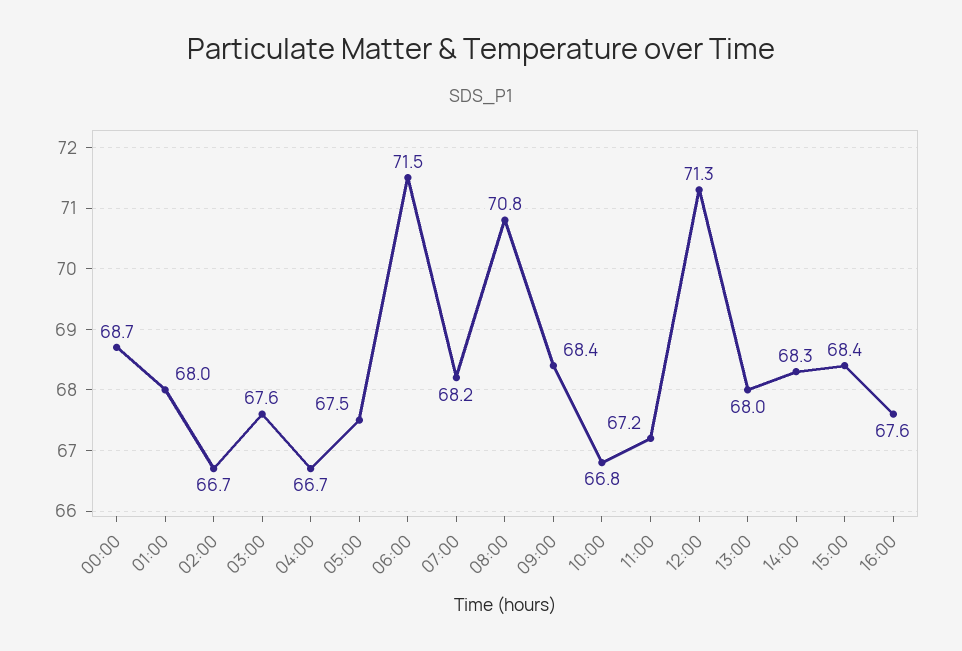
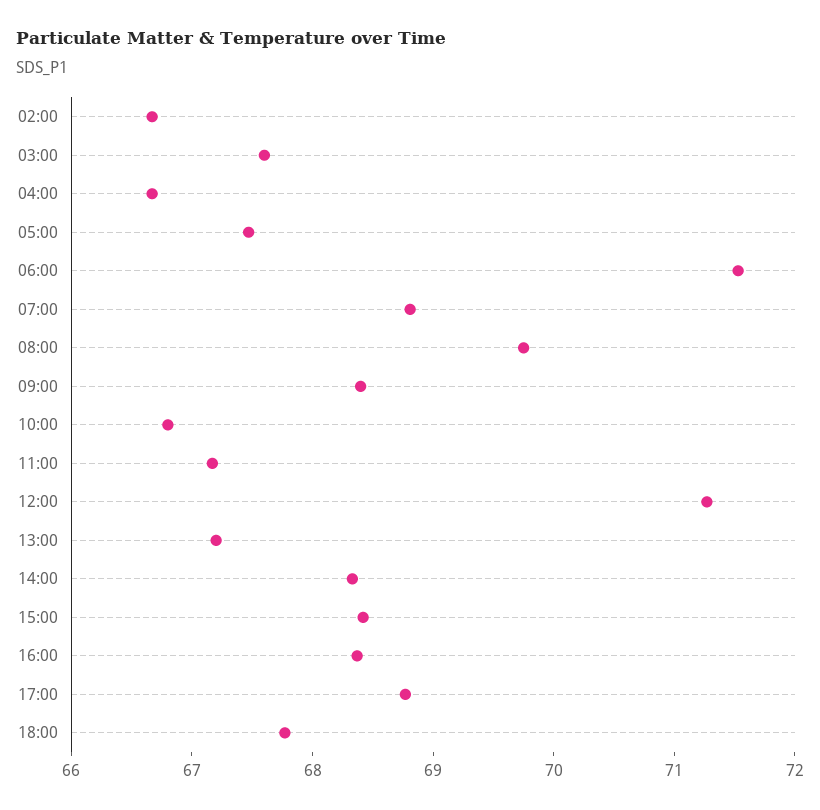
00:00: 68.7 -> none
01:00: 68 -> none
07:00: 68.2 -> 68.8
08:00: 70.8 -> 69.8
13:00: 68 -> 67.2
16:00: 67.6 -> 68.4
17:00: none -> 68.8
18:00: none -> 67.8

